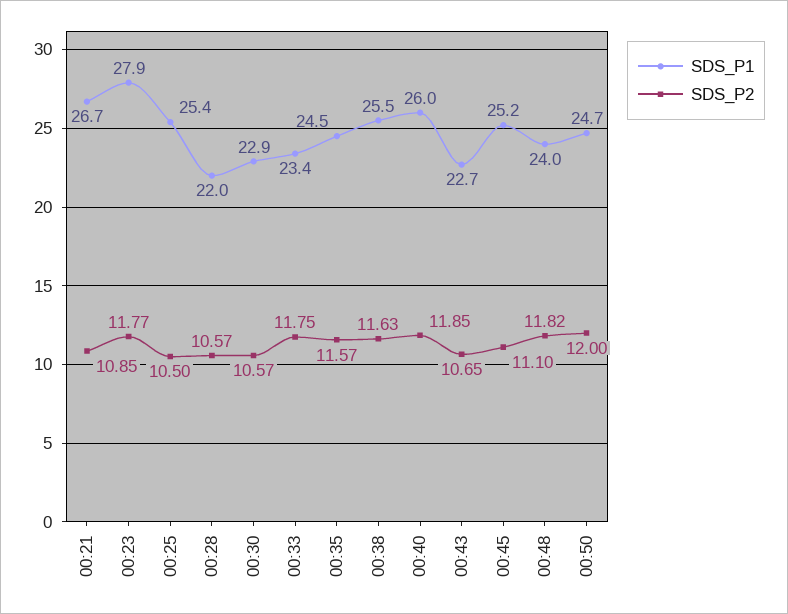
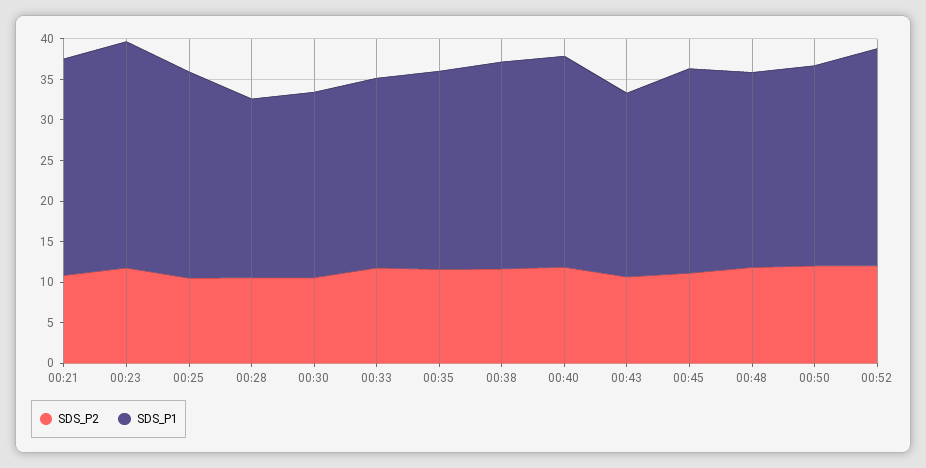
SDS_P2, 00:52: none -> 12
SDS_P1, 00:52: none -> 27

